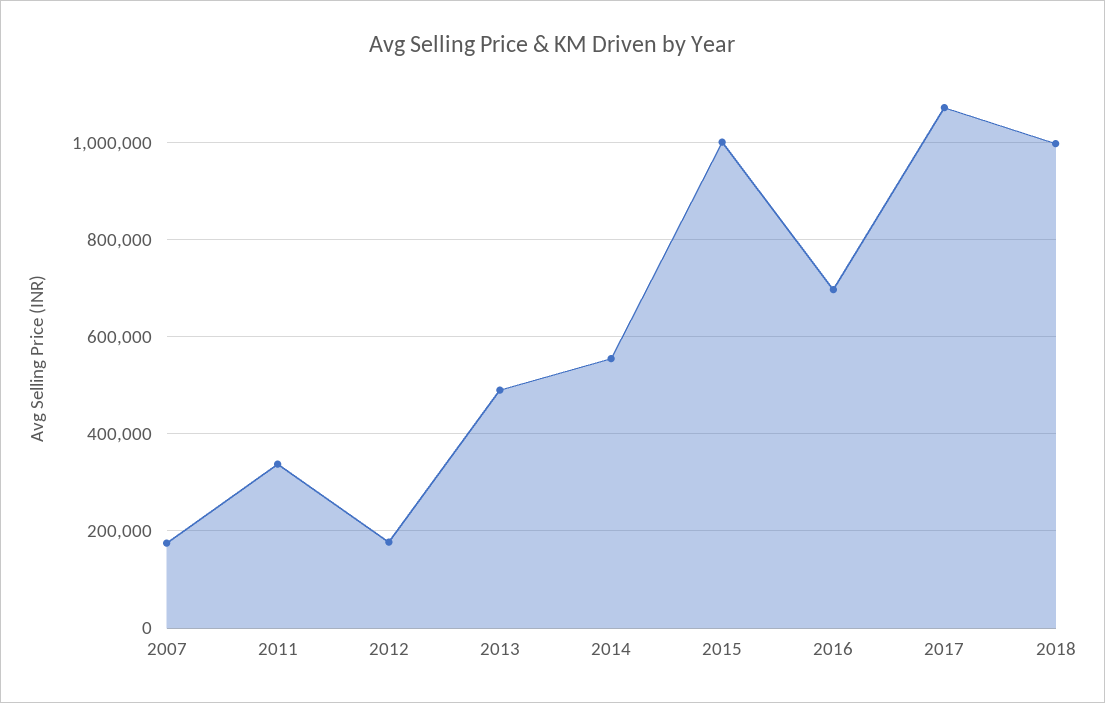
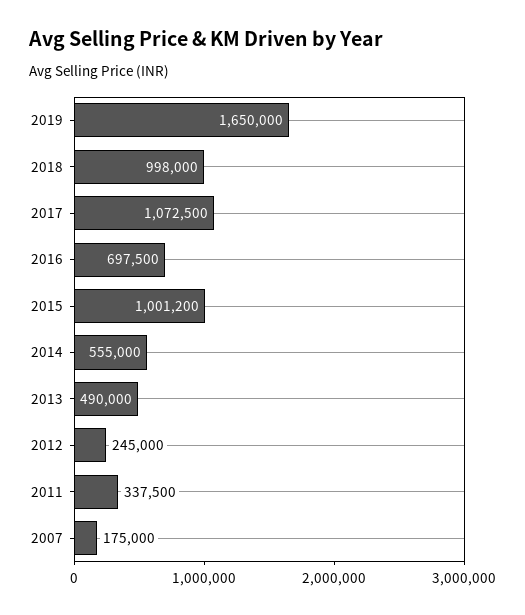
2012: 180000 -> 245000
2019: none -> 1650000

